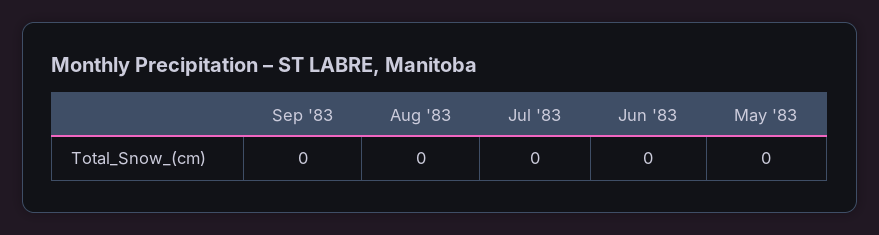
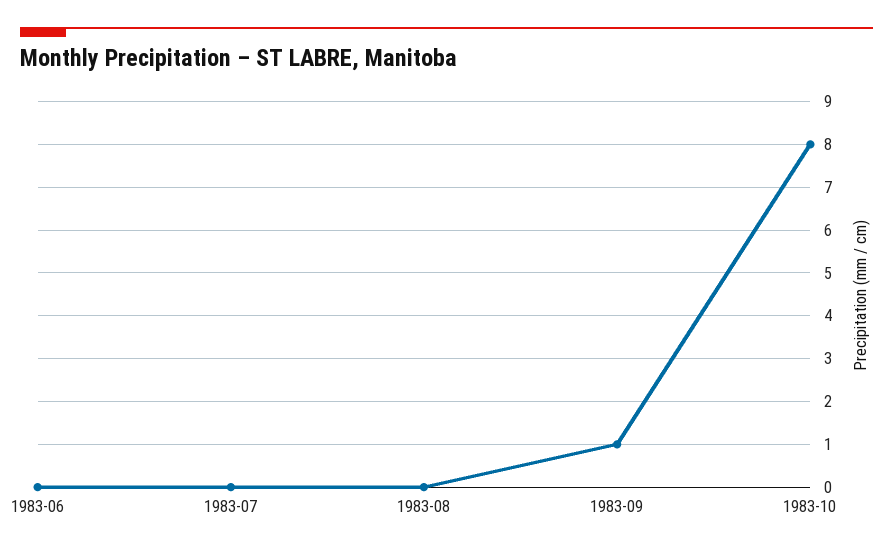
Sep '83: 0 -> 1
May '83: 0 -> none
1983-10: none -> 8

